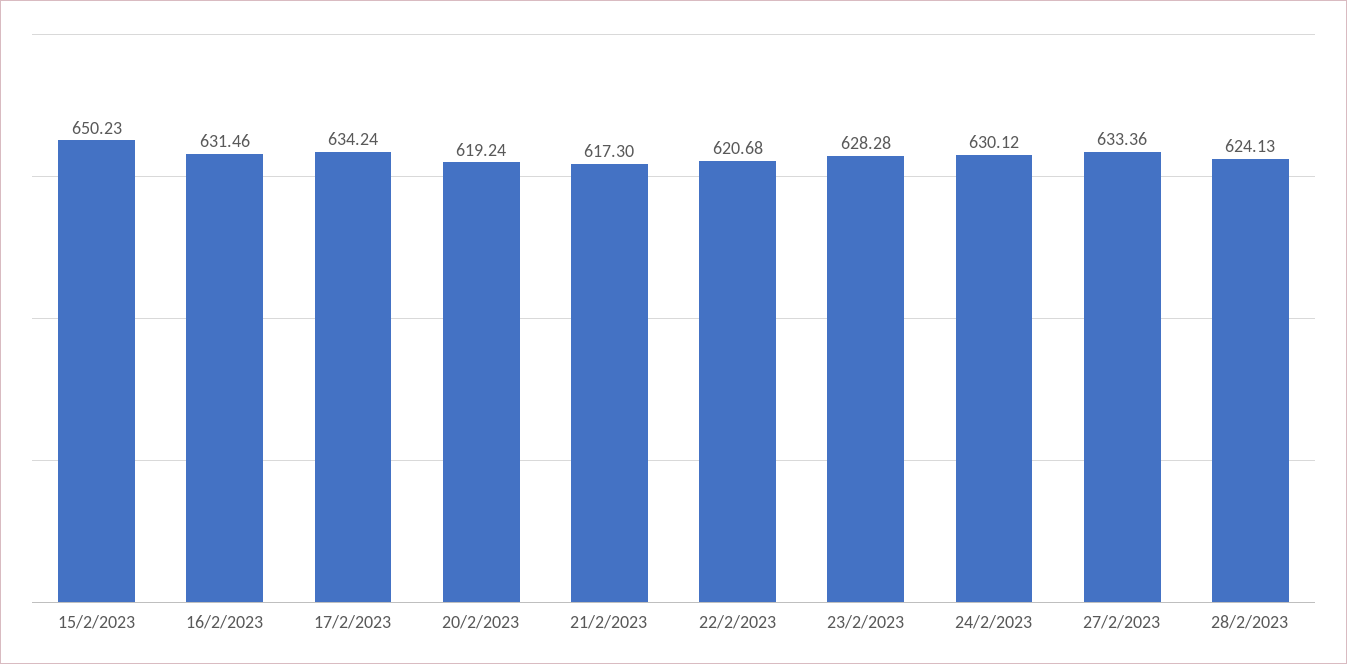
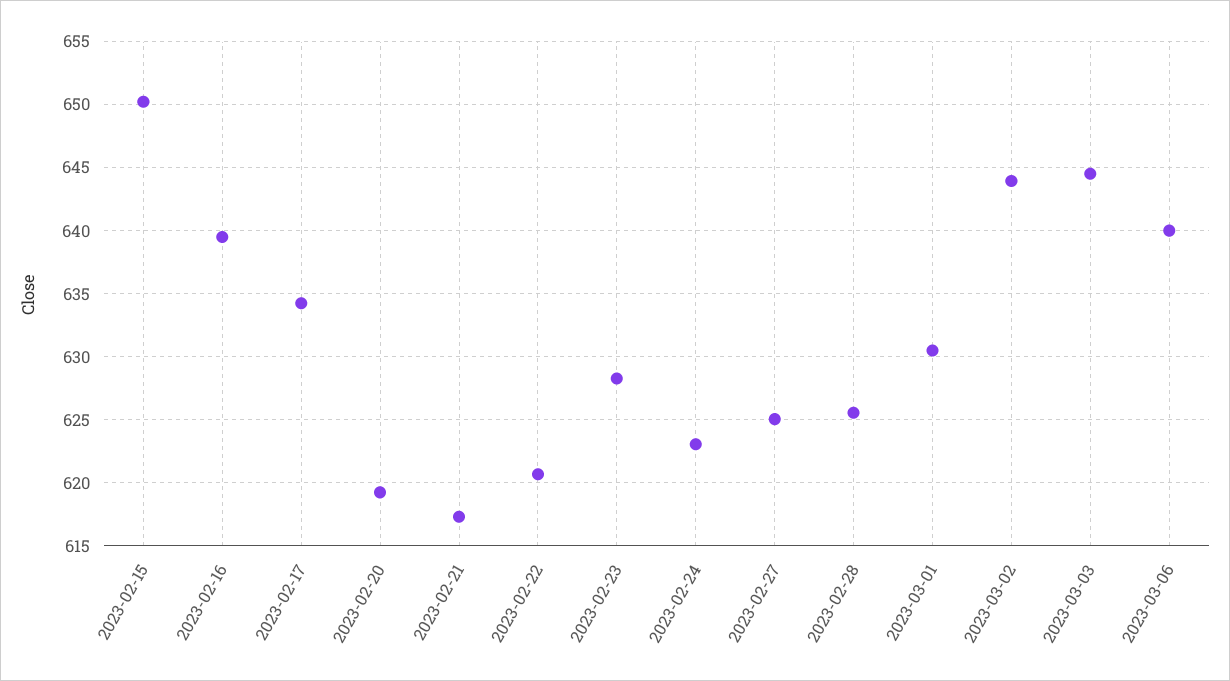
16/2/2023: 631.46 -> 639.5
24/2/2023: 630.12 -> 623
27/2/2023: 633.36 -> 625
28/2/2023: 624.13 -> 625.5
2023-03-01: none -> 630.5
2023-03-02: none -> 644
2023-03-03: none -> 644.5
2023-03-06: none -> 640

